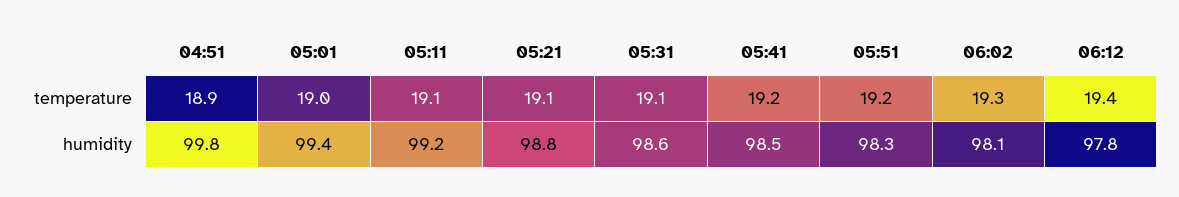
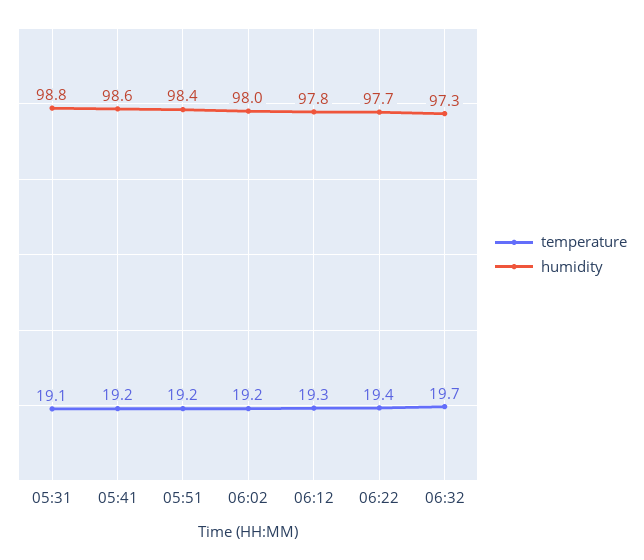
temperature, 04:51: 18.9 -> none
temperature, 05:01: 19 -> none
temperature, 05:11: 19.1 -> none
temperature, 05:21: 19.1 -> none
temperature, 06:02: 19.3 -> 19.2
temperature, 06:12: 19.4 -> 19.3
humidity, 04:51: 99.8 -> none
humidity, 05:01: 99.4 -> none
humidity, 05:11: 99.2 -> none
humidity, 05:21: 98.8 -> none
humidity, 05:31: 98.6 -> 98.8
humidity, 05:41: 98.5 -> 98.6
humidity, 05:51: 98.3 -> 98.4
humidity, 06:02: 98.1 -> 98
temperature, 06:22: none -> 19.4
humidity, 06:22: none -> 97.7
temperature, 06:32: none -> 19.7
humidity, 06:32: none -> 97.3

